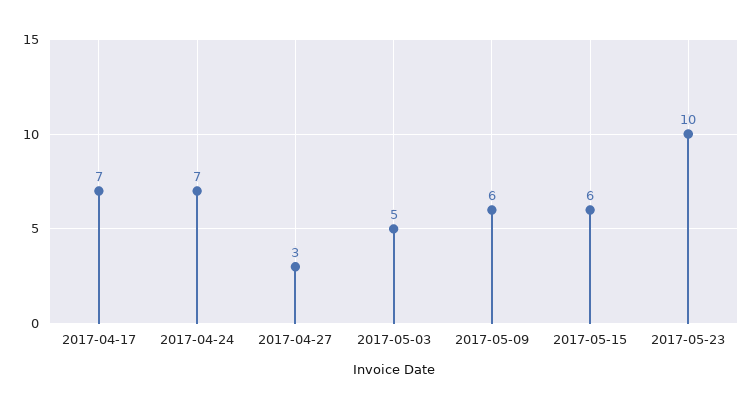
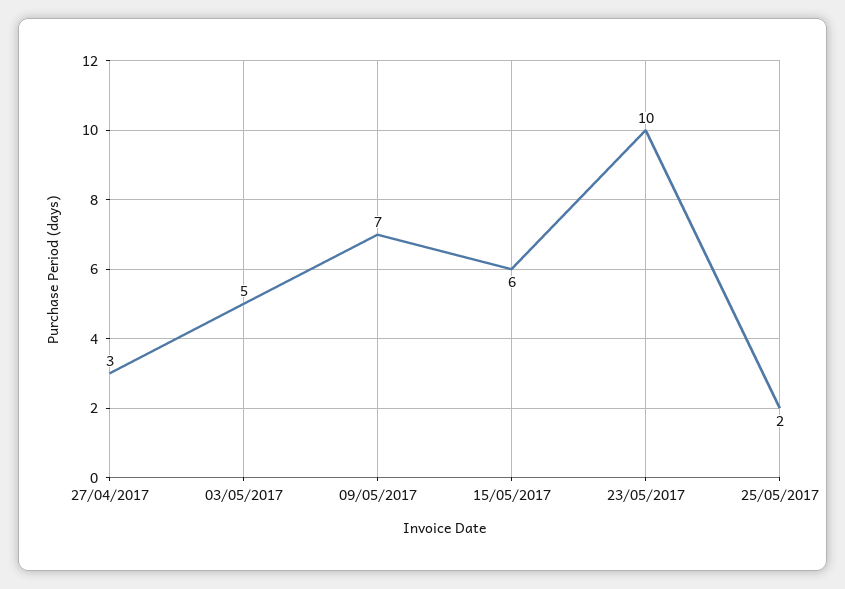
2017-04-17: 7 -> none
2017-04-24: 7 -> none
2017-05-09: 6 -> 7
25/05/2017: none -> 2

